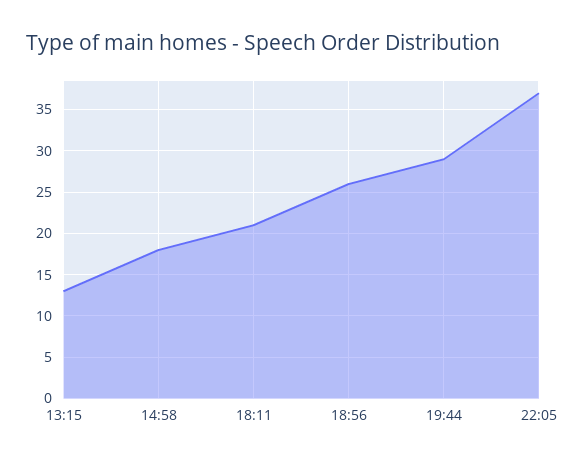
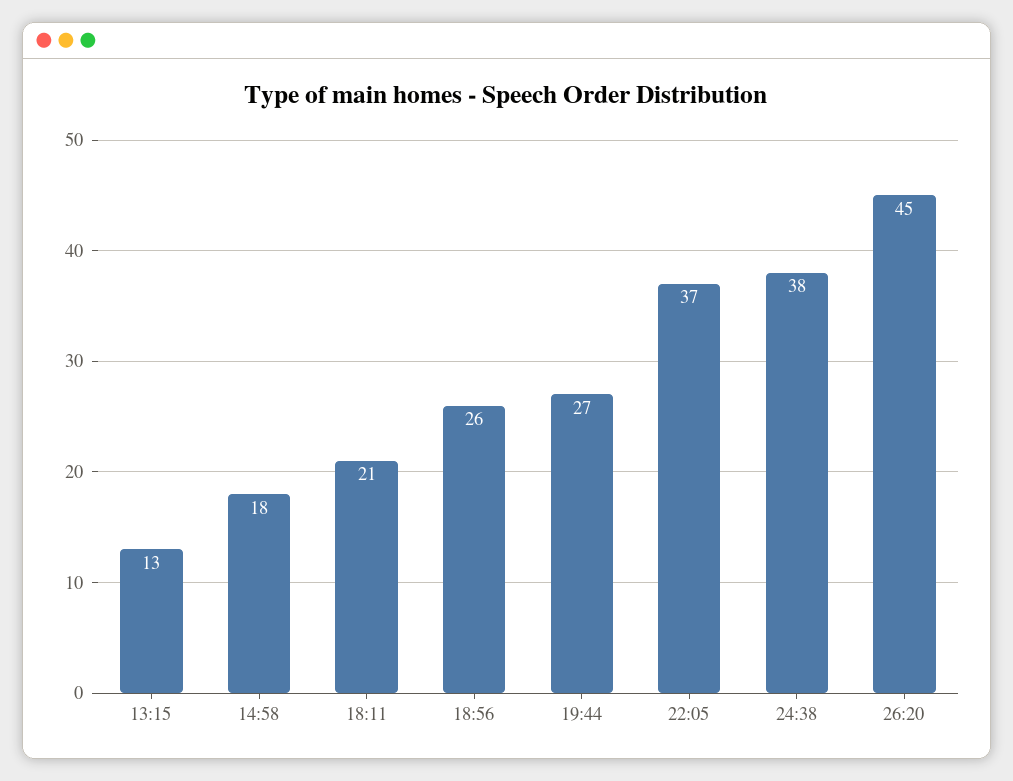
19:44: 29 -> 27
24:38: none -> 38
26:20: none -> 45

